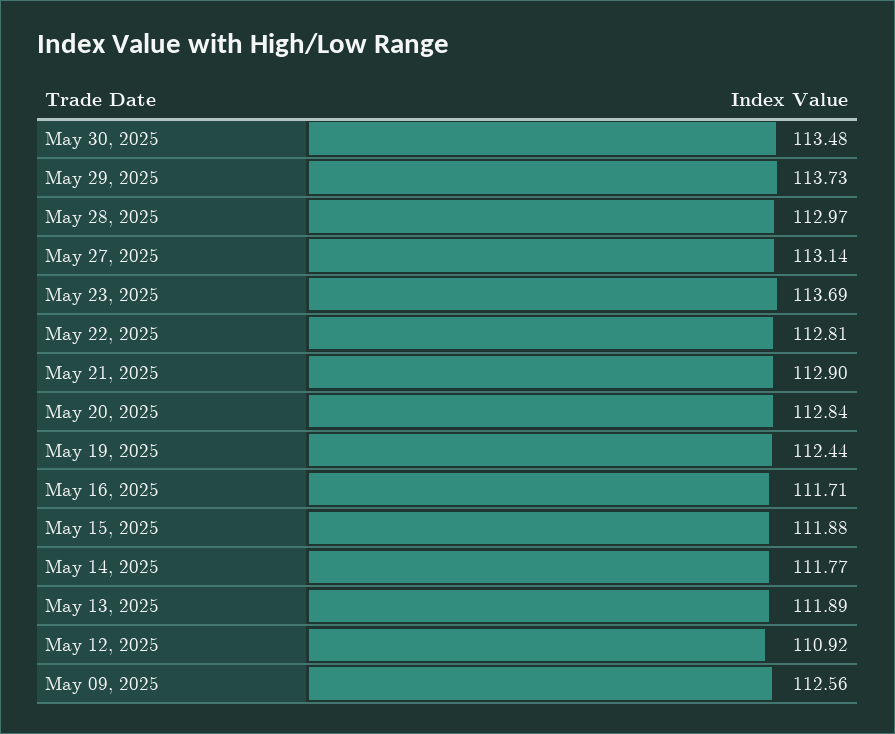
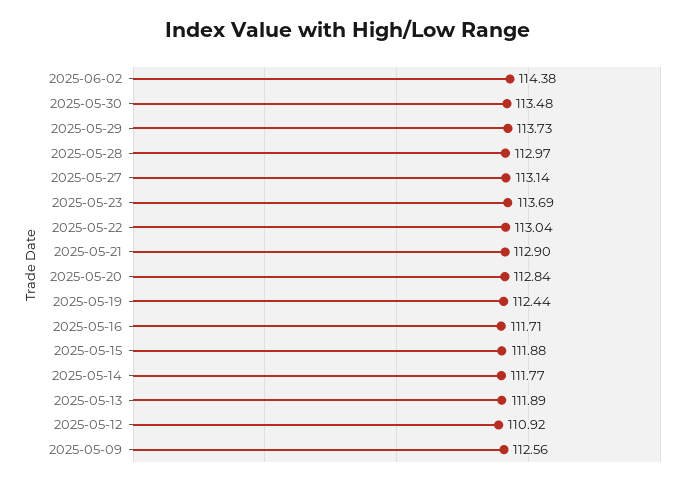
May 22, 2025: 112.81 -> 113.04
2025-06-02: none -> 114.38

